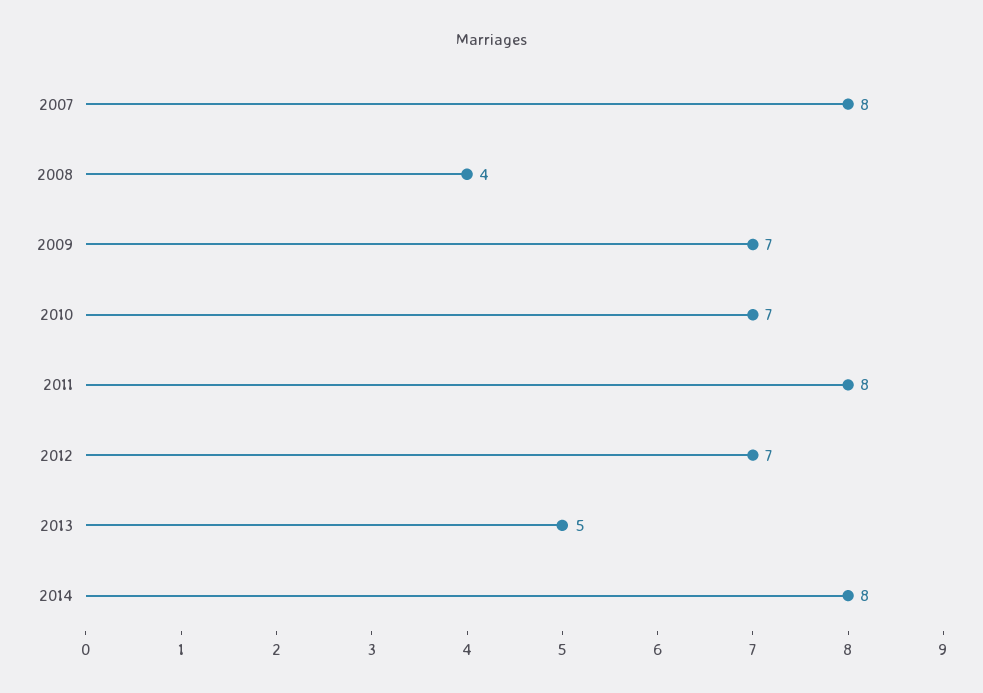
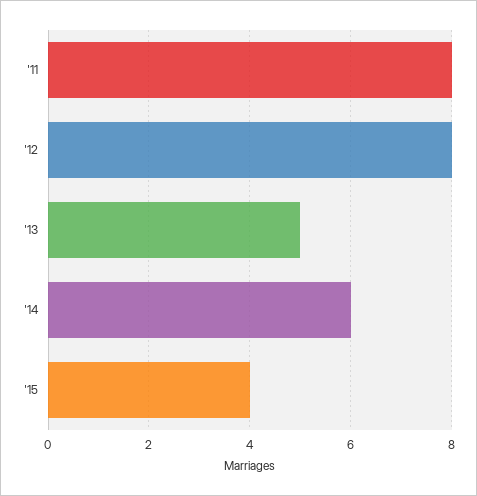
2007: 8 -> none
2008: 4 -> none
2009: 7 -> none
2010: 7 -> none
2012: 7 -> 8
2014: 8 -> 6
'15: none -> 4

